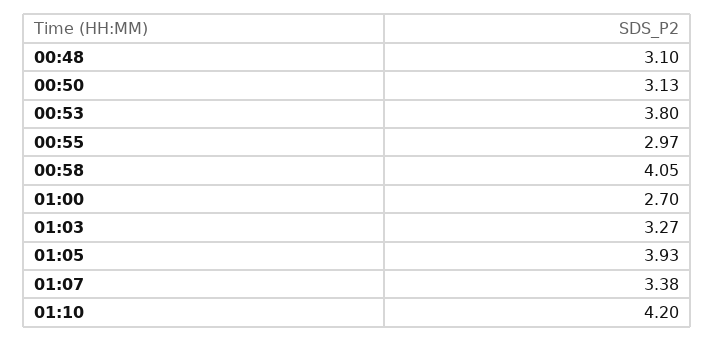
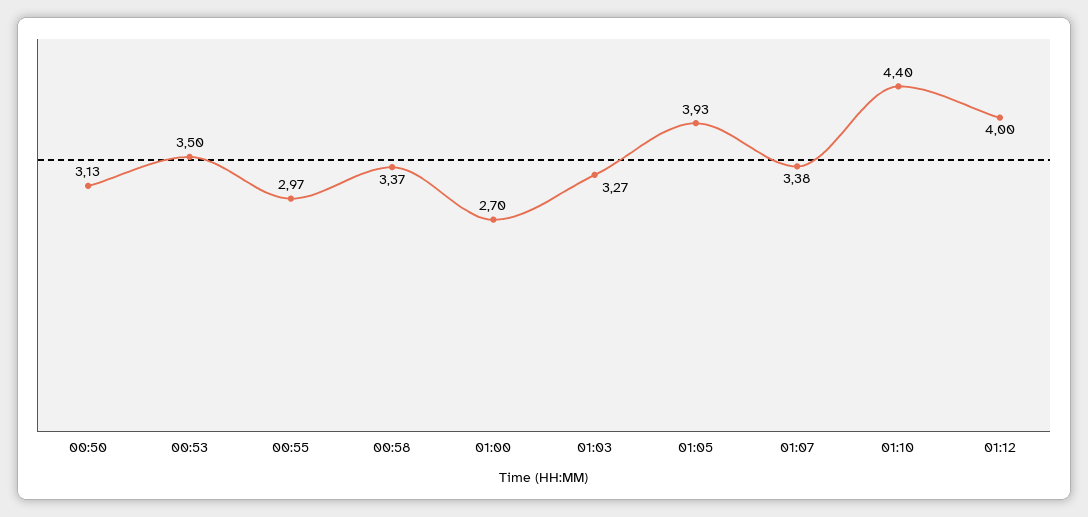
00:48: 3.1 -> none
00:53: 3.8 -> 3.5
00:58: 4.05 -> 3.37
01:10: 4.2 -> 4.4
01:12: none -> 4

